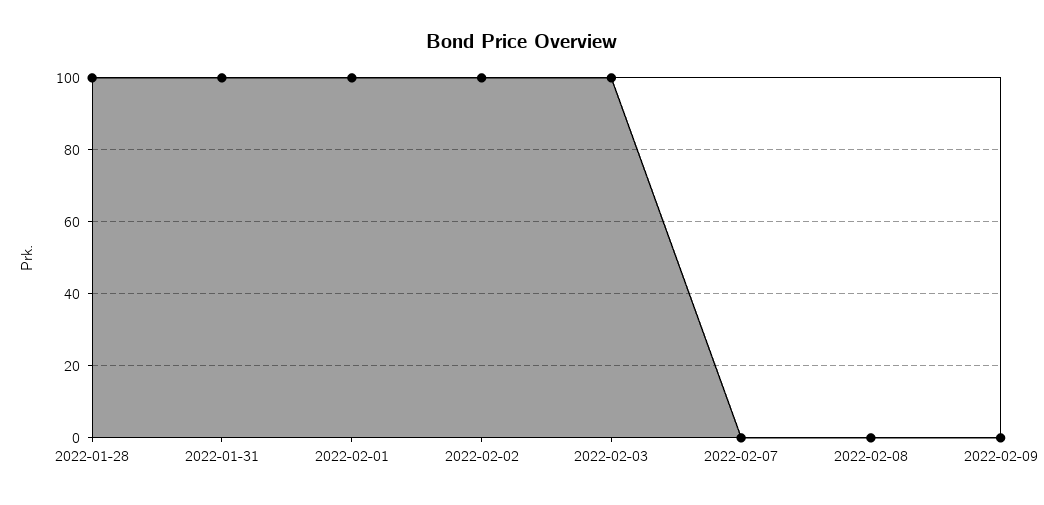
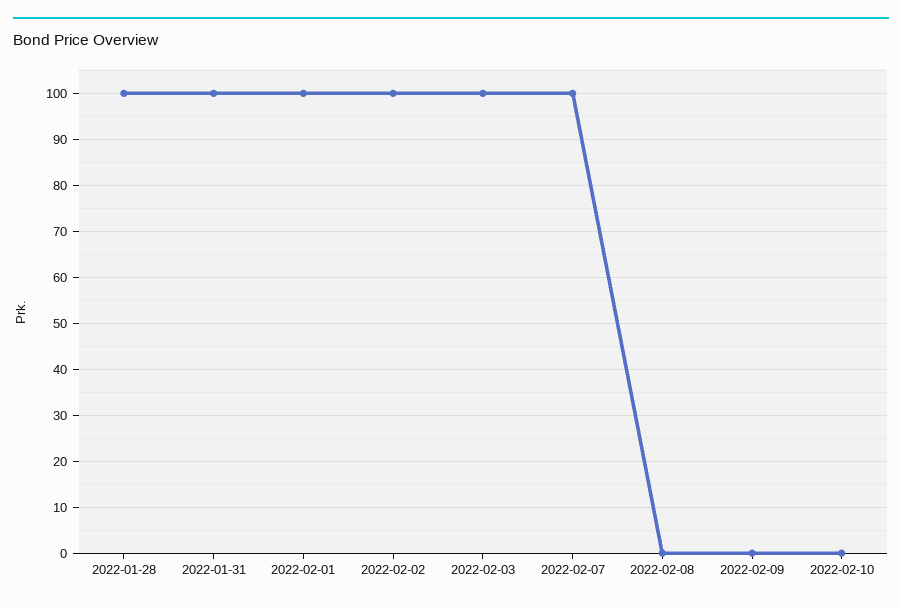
2022-02-07: 0 -> 100
2022-02-10: none -> 0

